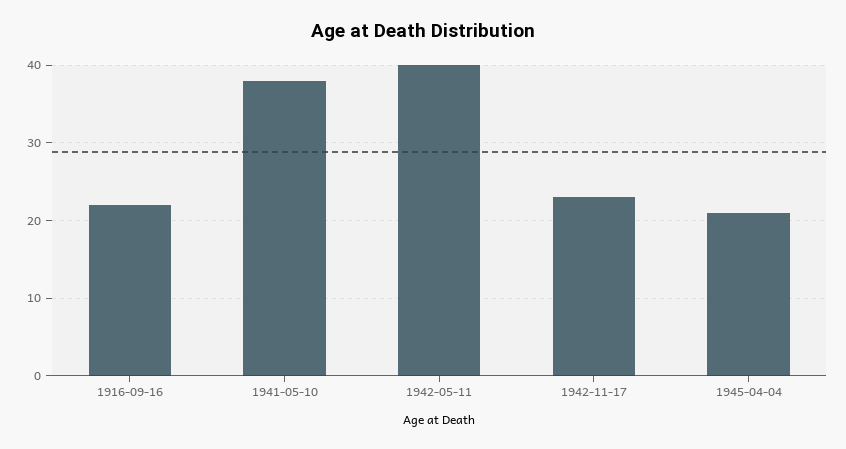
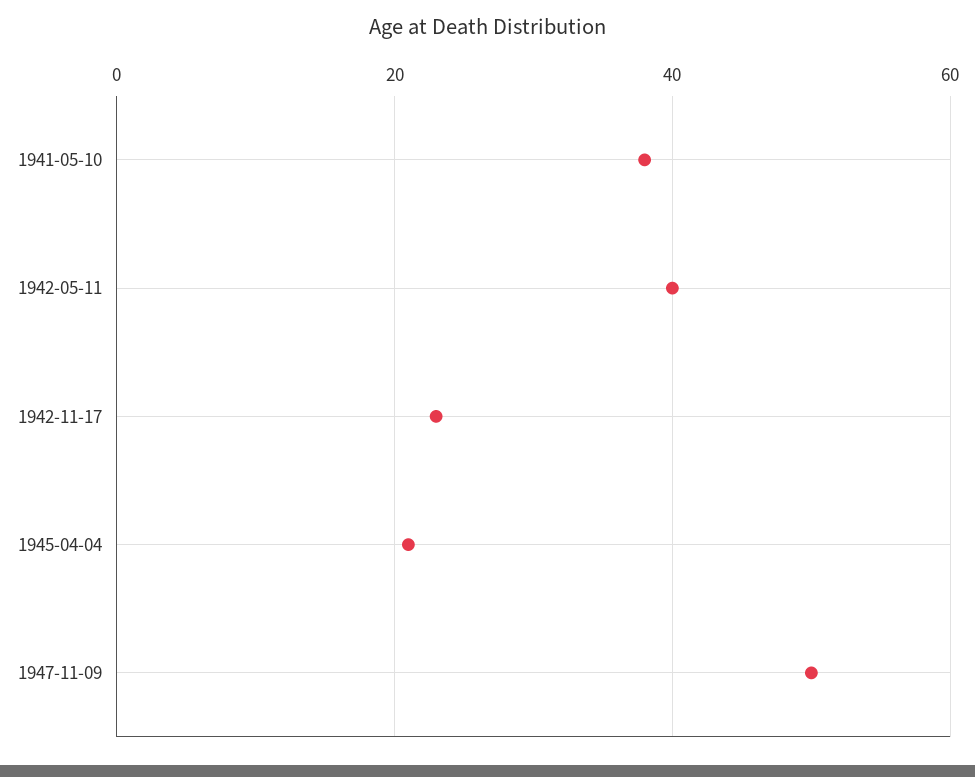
1916-09-16: 22 -> none
1947-11-09: none -> 50

